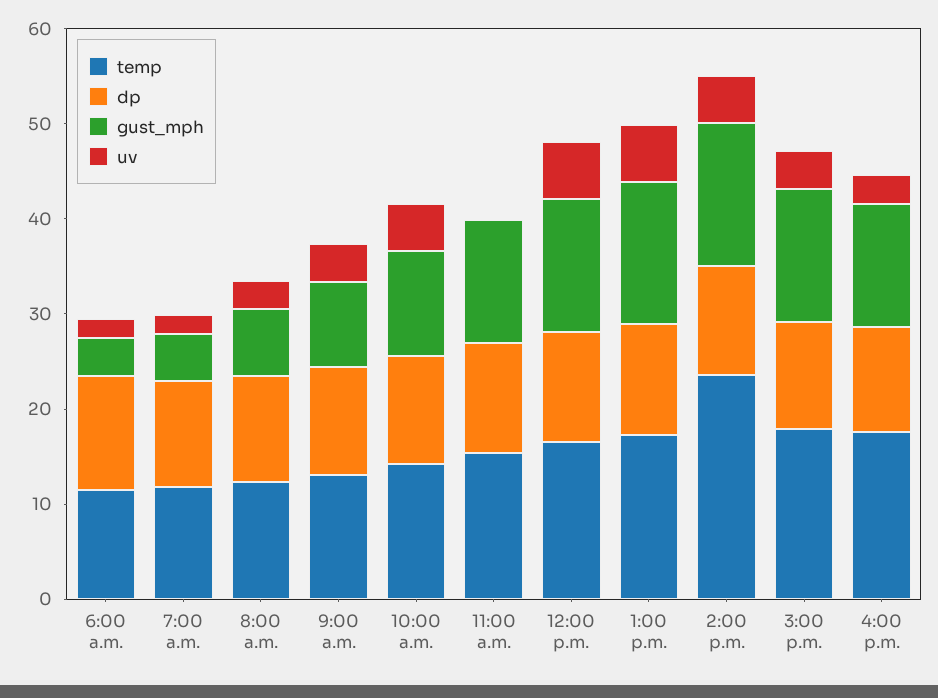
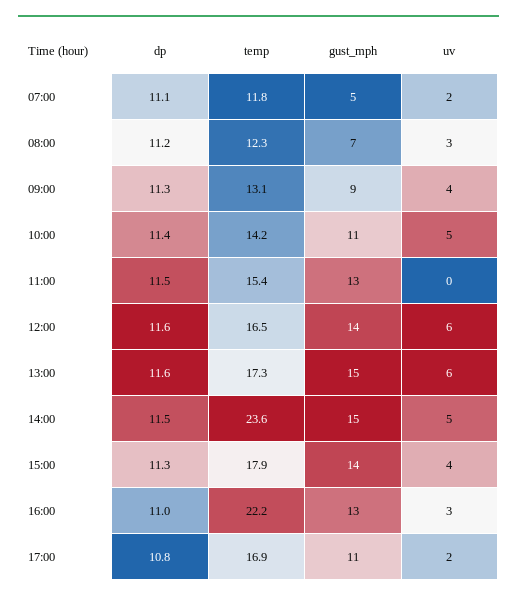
temp, 6:00 a.m.: 12 -> none
dp, 6:00 a.m.: 12 -> none
gust_mph, 6:00 a.m.: 4 -> none
uv, 6:00 a.m.: 2 -> none
temp, 4:00 p.m.: 18 -> 22.2
dp, 17:00: none -> 10.8
temp, 17:00: none -> 16.9
gust_mph, 17:00: none -> 11
uv, 17:00: none -> 2

